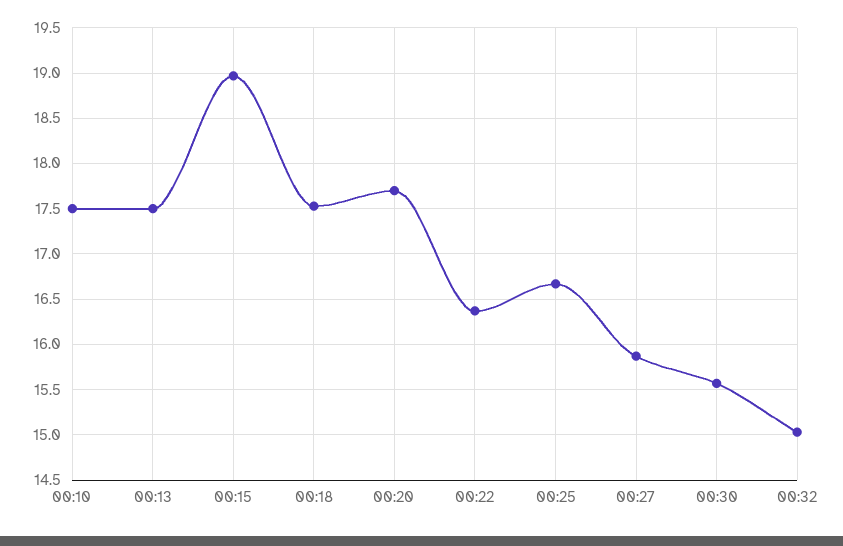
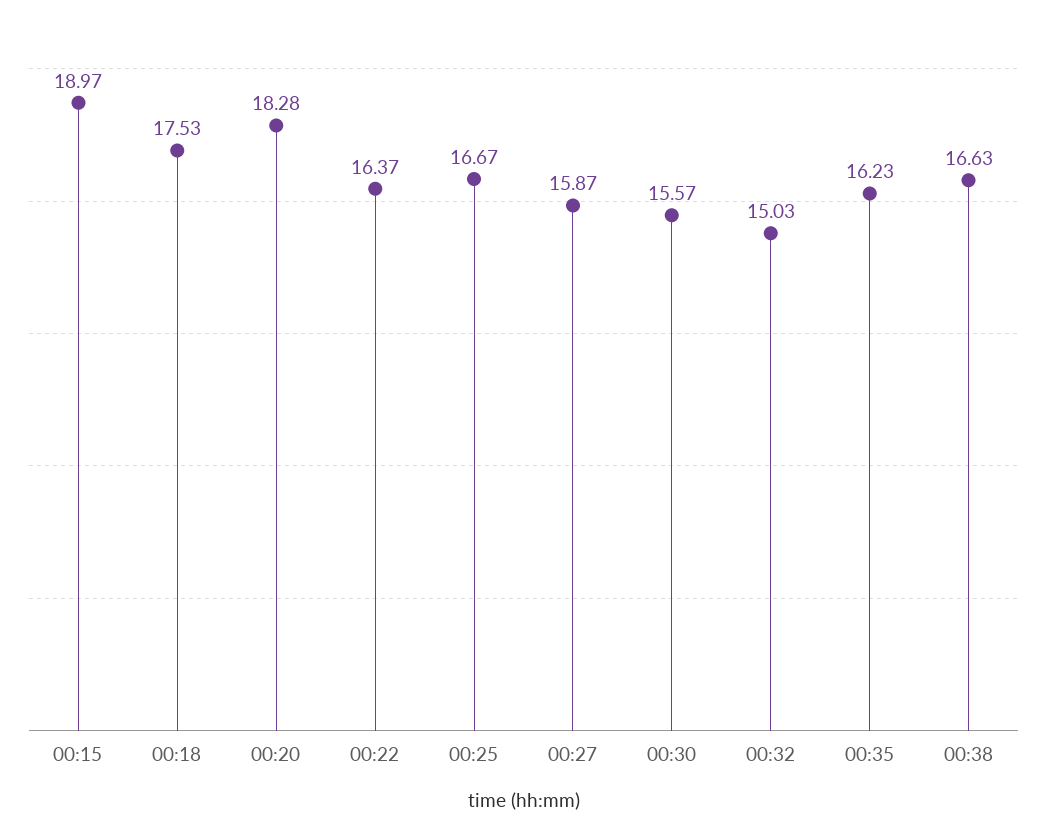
00:10: 17.5 -> none
00:13: 17.5 -> none
00:20: 17.7 -> 18.28
00:35: none -> 16.23
00:38: none -> 16.63

